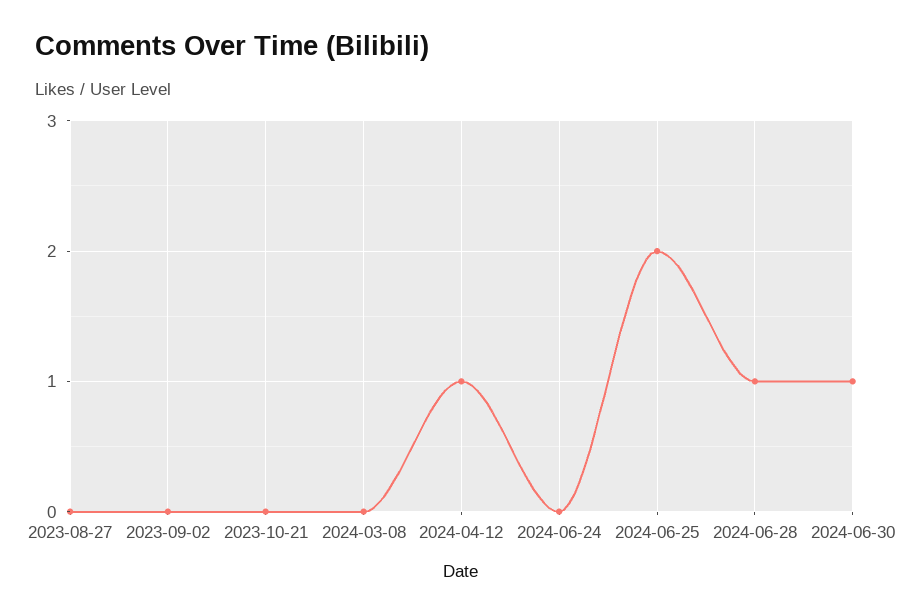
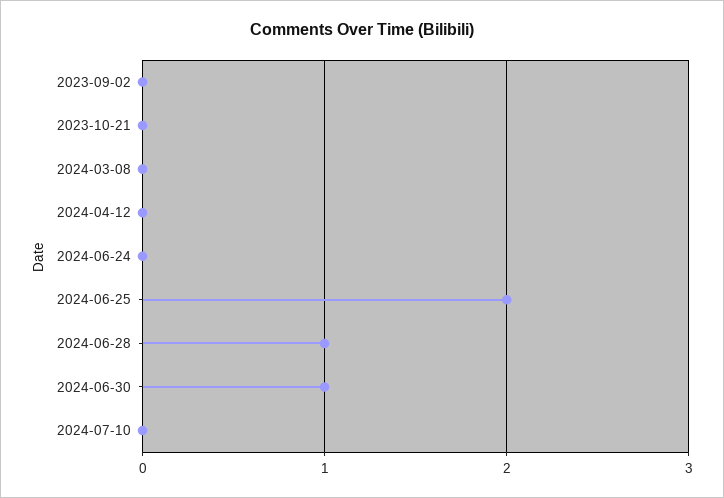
2023-08-27: 0 -> none
2024-04-12: 1 -> 0
2024-07-10: none -> 0

